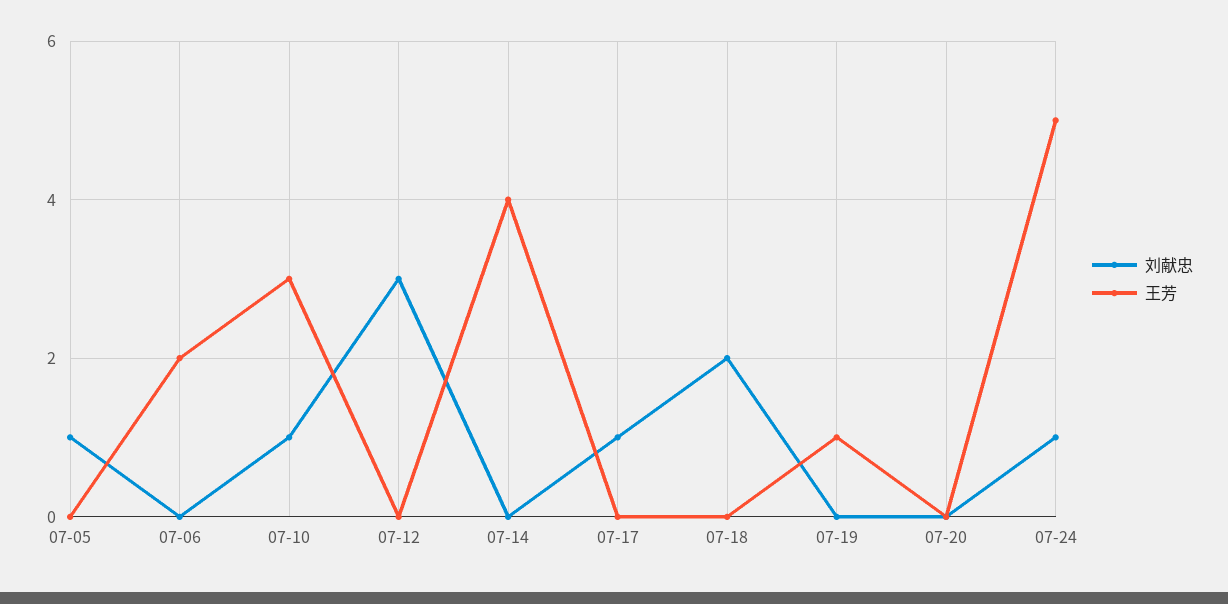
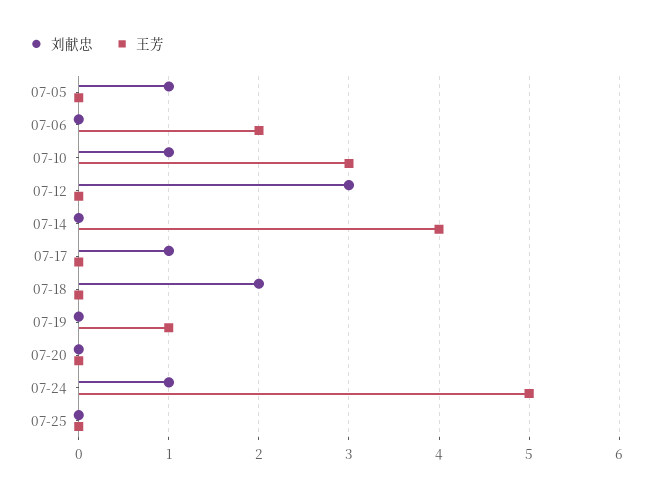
刘献忠, 07-25: none -> 0
王芳, 07-25: none -> 0

